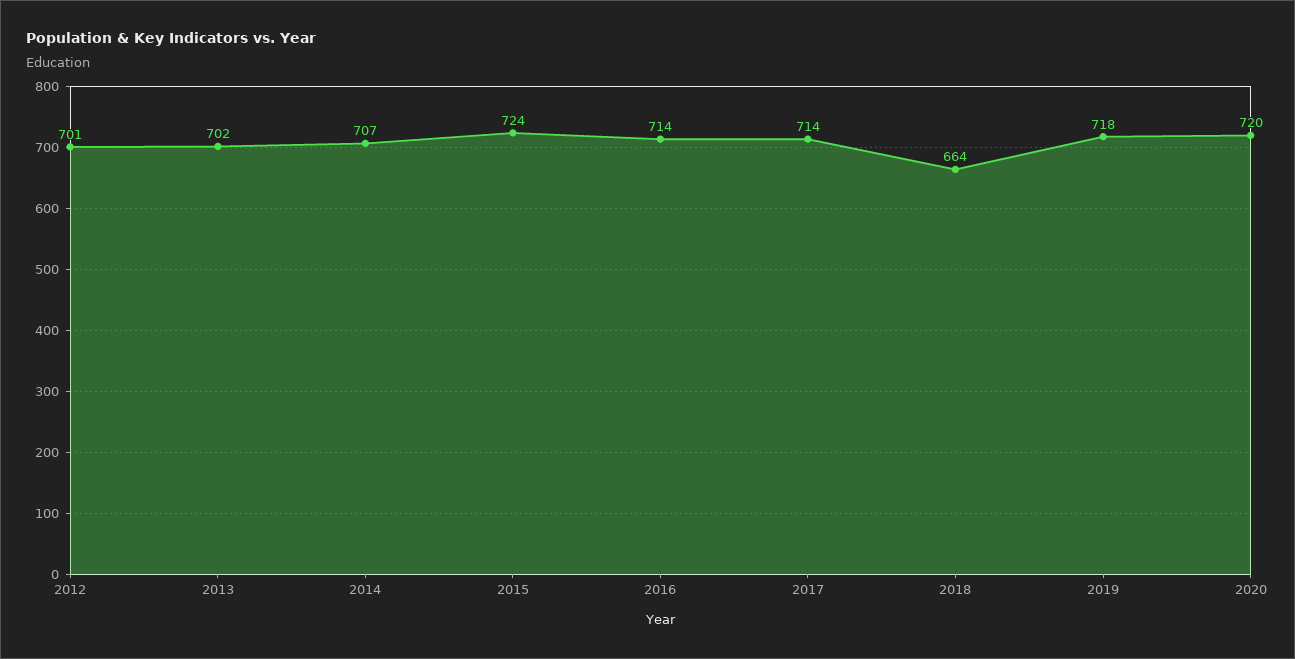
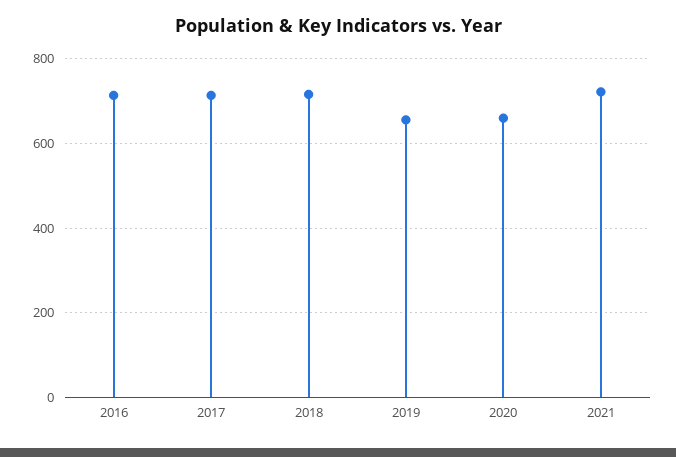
2012: 701 -> none
2013: 702 -> none
2014: 707 -> none
2015: 724 -> none
2018: 664 -> 720
2019: 718 -> 660
2020: 720 -> 660
2021: none -> 720

